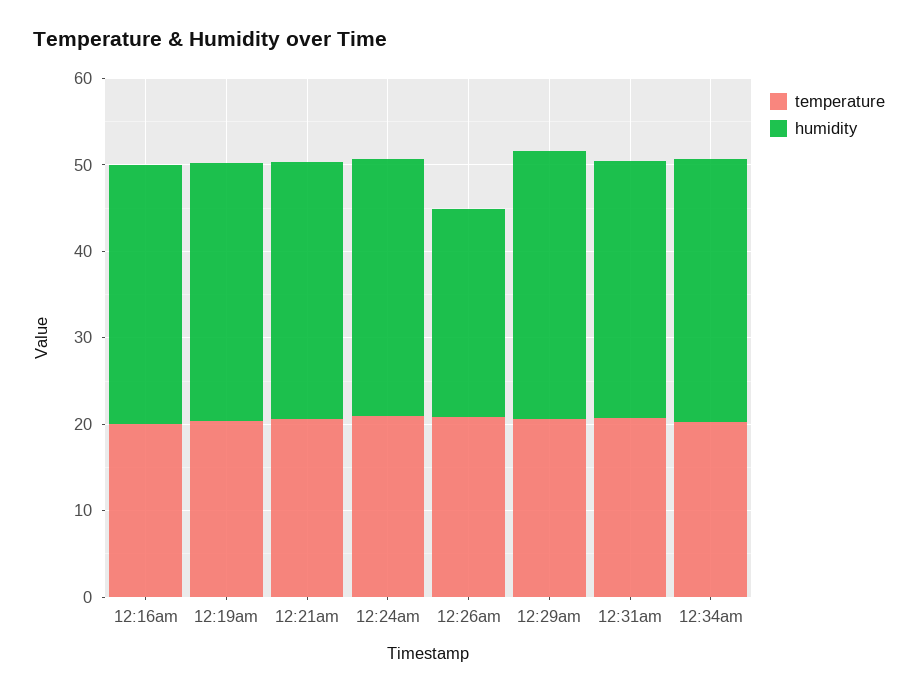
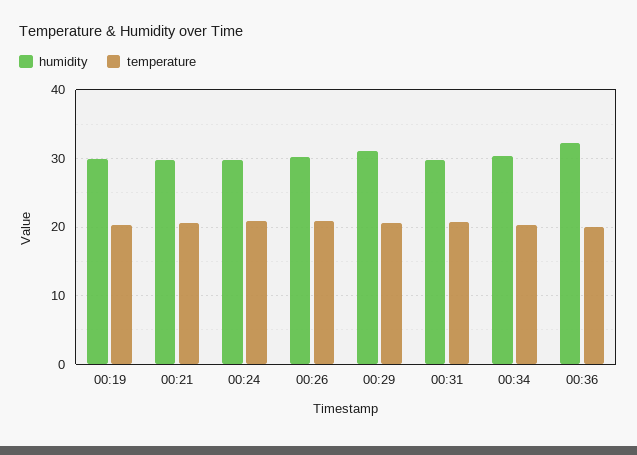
temperature, 12:16am: 20 -> none
humidity, 12:16am: 30 -> none
humidity, 12:26am: 24 -> 30
humidity, 00:36: none -> 32
temperature, 00:36: none -> 20

